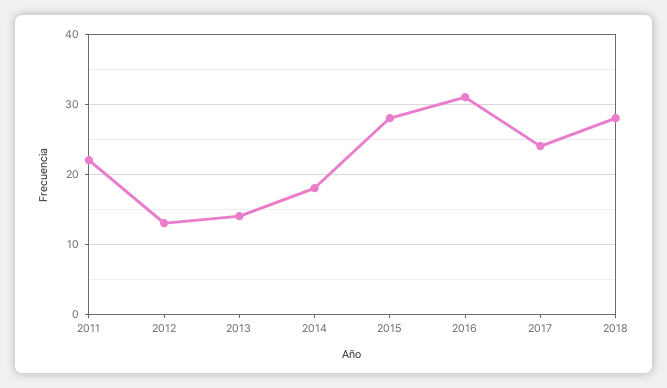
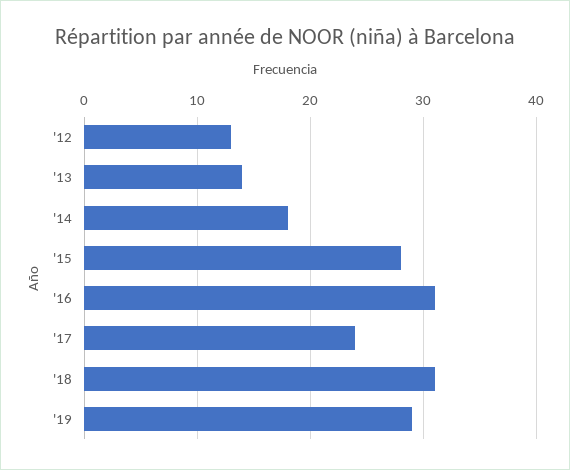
2011: 22 -> none
2018: 28 -> 31
'19: none -> 29

